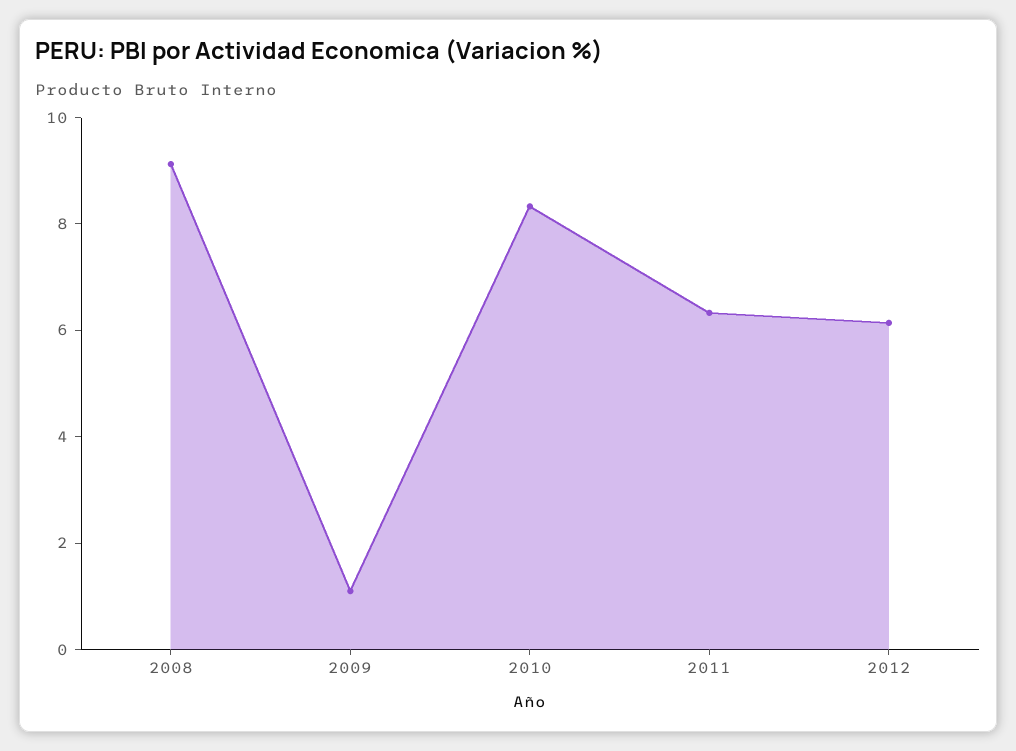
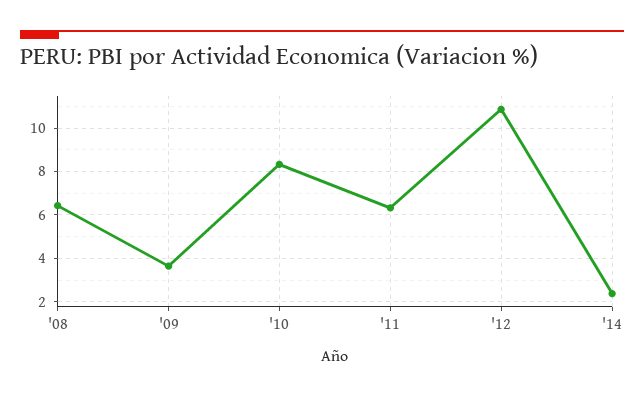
2008: 9 -> 6.5
2009: 1 -> 3.5
2012: 6 -> 11
'14: none -> 2.5

